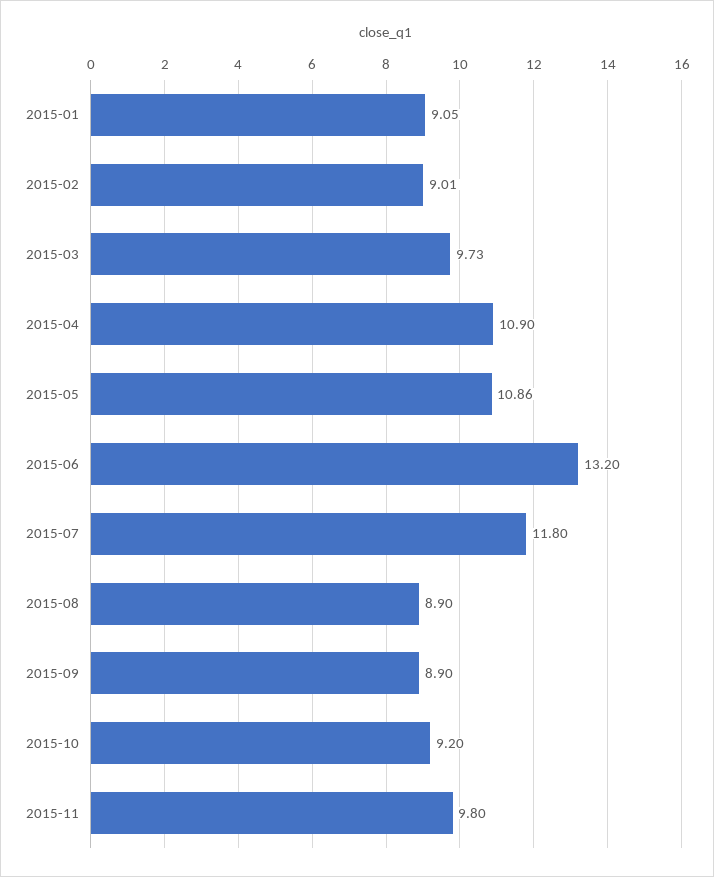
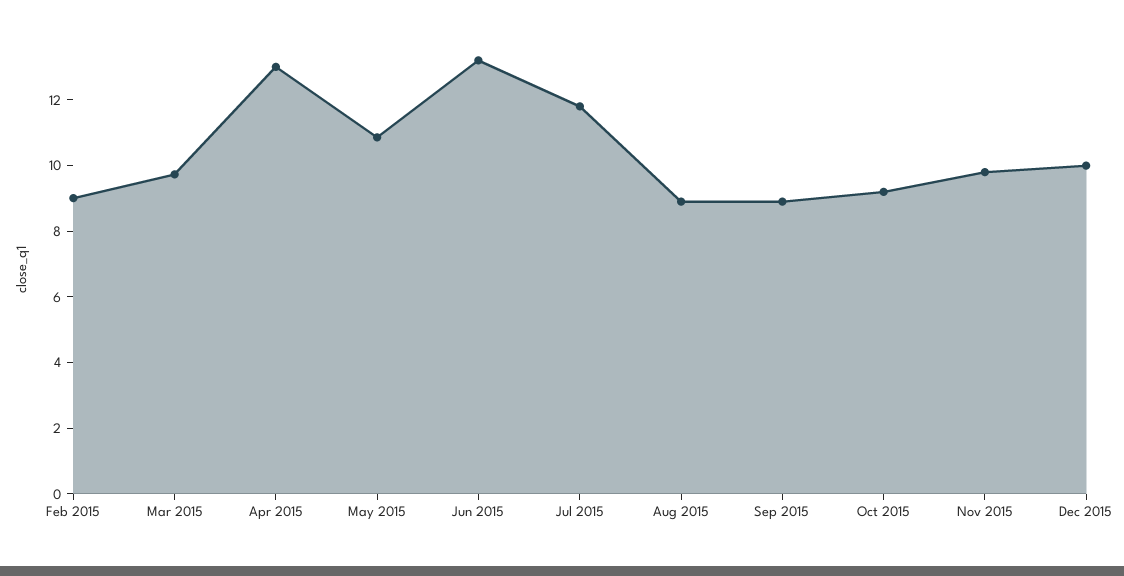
2015-01: 9.05 -> none
2015-04: 10.9 -> 13
Dec 2015: none -> 10

